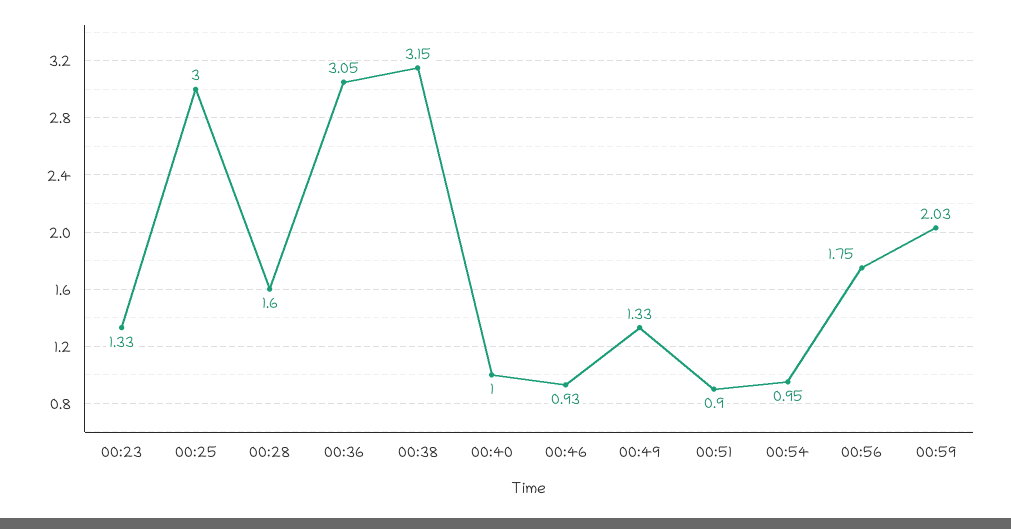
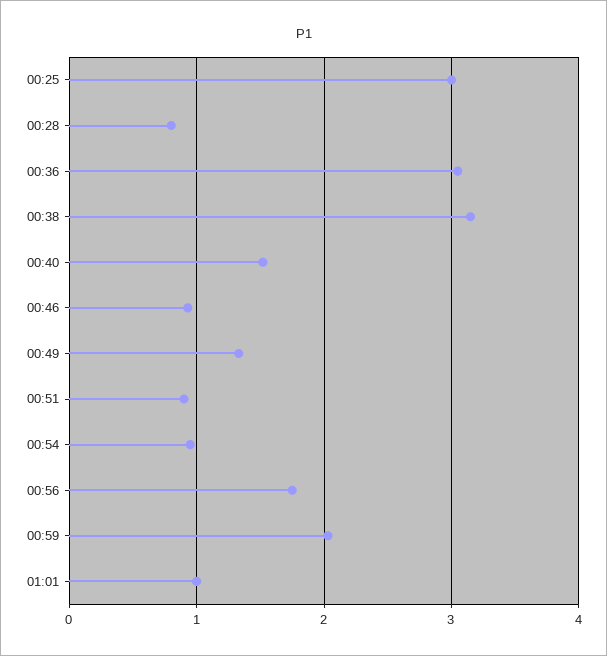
00:23: 1.33 -> none
00:28: 1.6 -> 0.8
00:40: 1 -> 1.5
01:01: none -> 1

